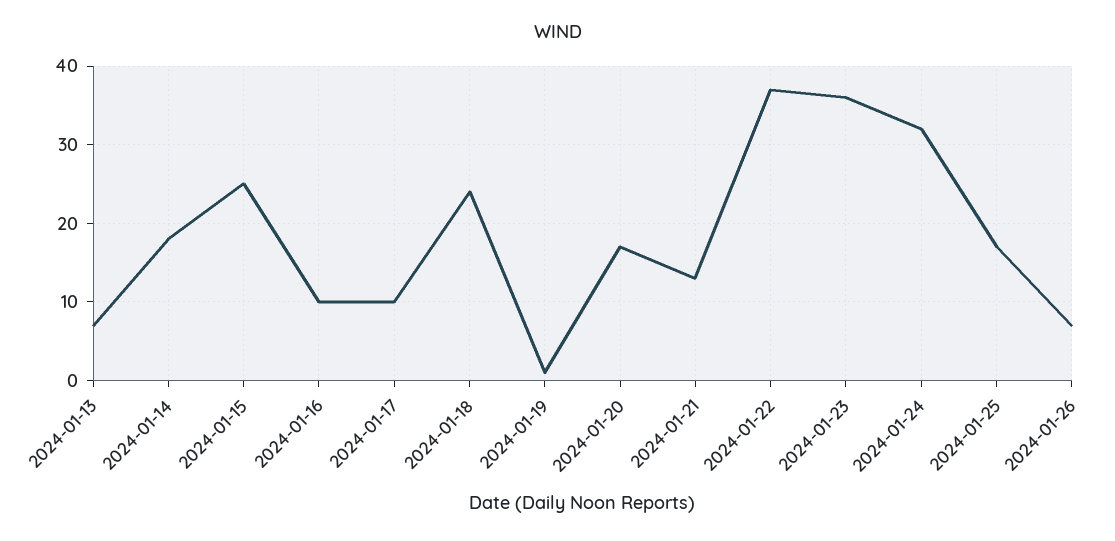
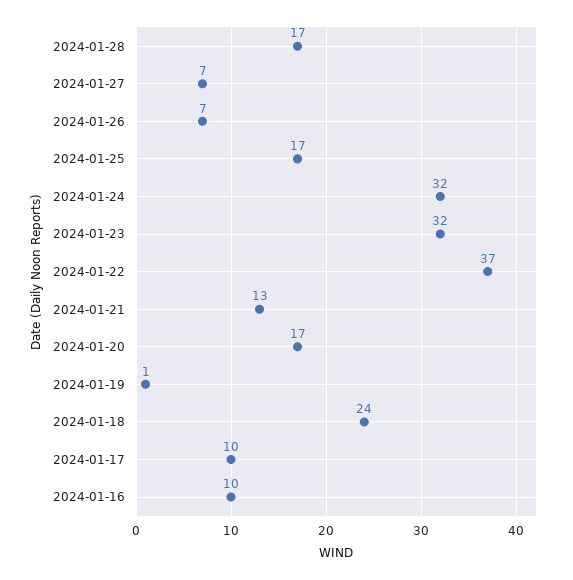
2024-01-13: 7 -> none
2024-01-14: 18 -> none
2024-01-15: 25 -> none
2024-01-23: 36 -> 32
2024-01-28: none -> 17
2024-01-27: none -> 7

